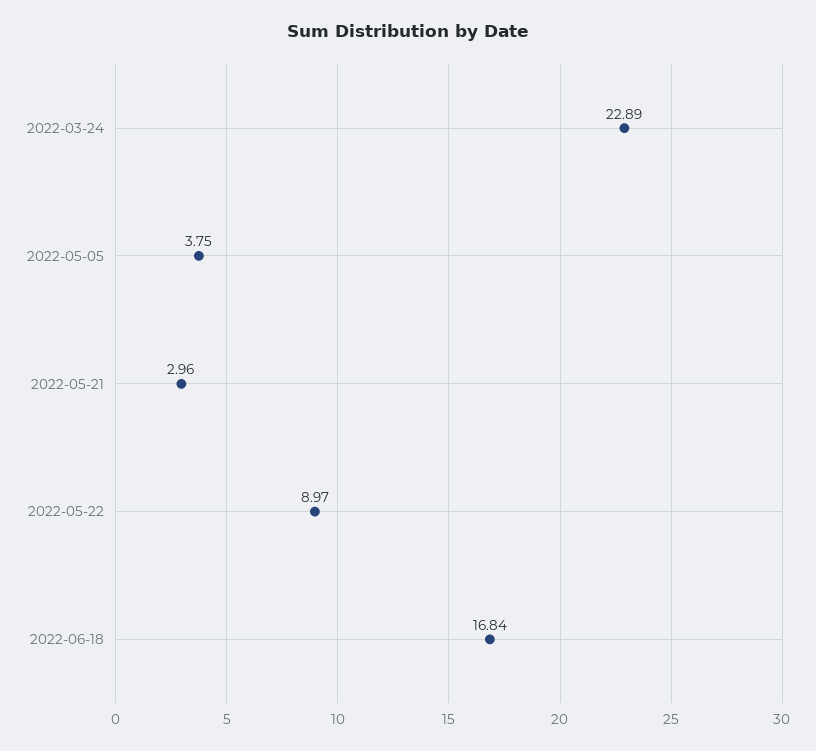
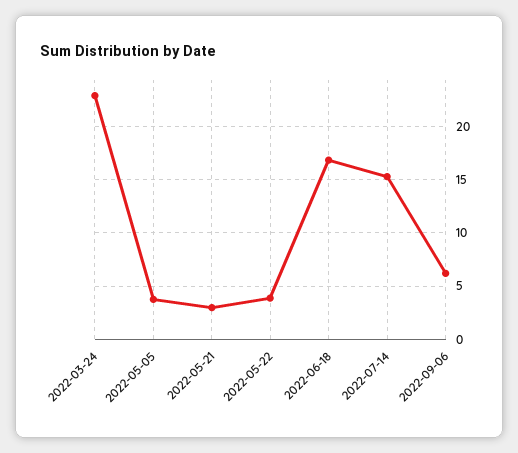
2022-05-22: 8.97 -> 4
2022-07-14: none -> 15
2022-09-06: none -> 6

